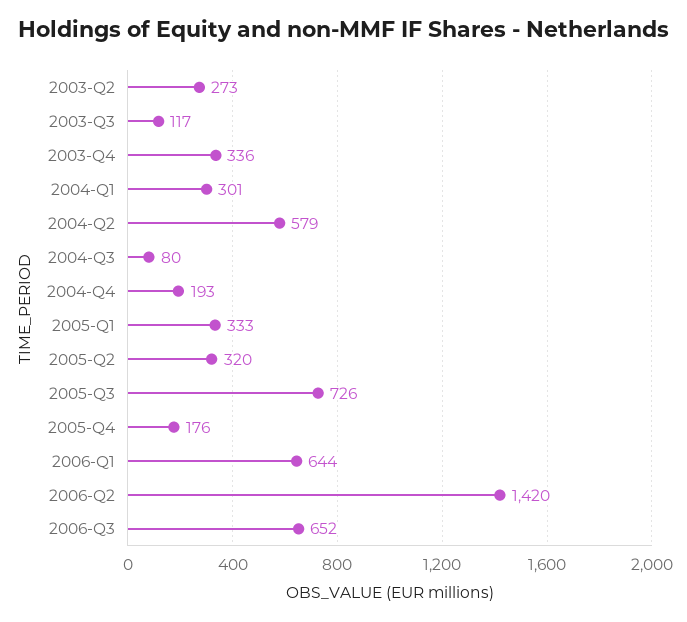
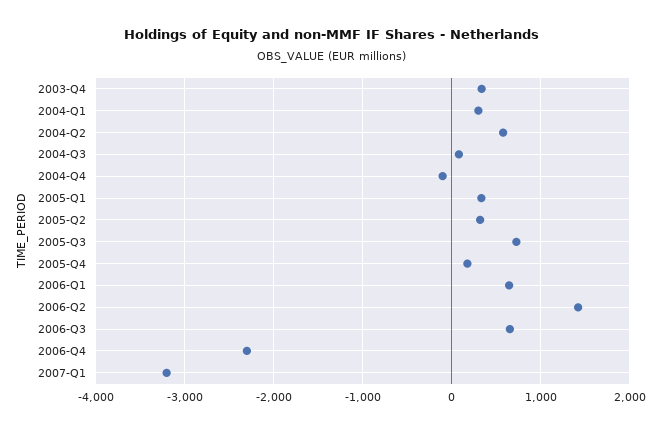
2003-Q2: 273 -> none
2003-Q3: 117 -> none
2004-Q4: 193 -> -100
2006-Q4: none -> -2300
2007-Q1: none -> -3200

